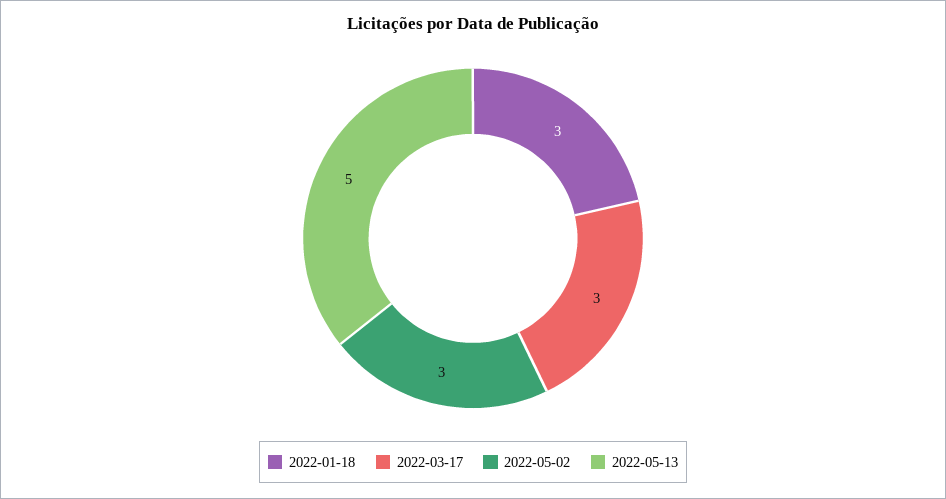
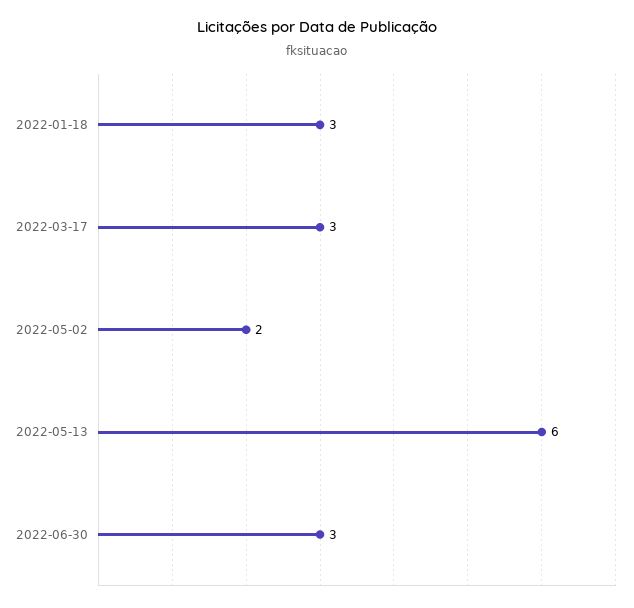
2022-05-02: 3 -> 2
2022-05-13: 5 -> 6
2022-06-30: none -> 3

